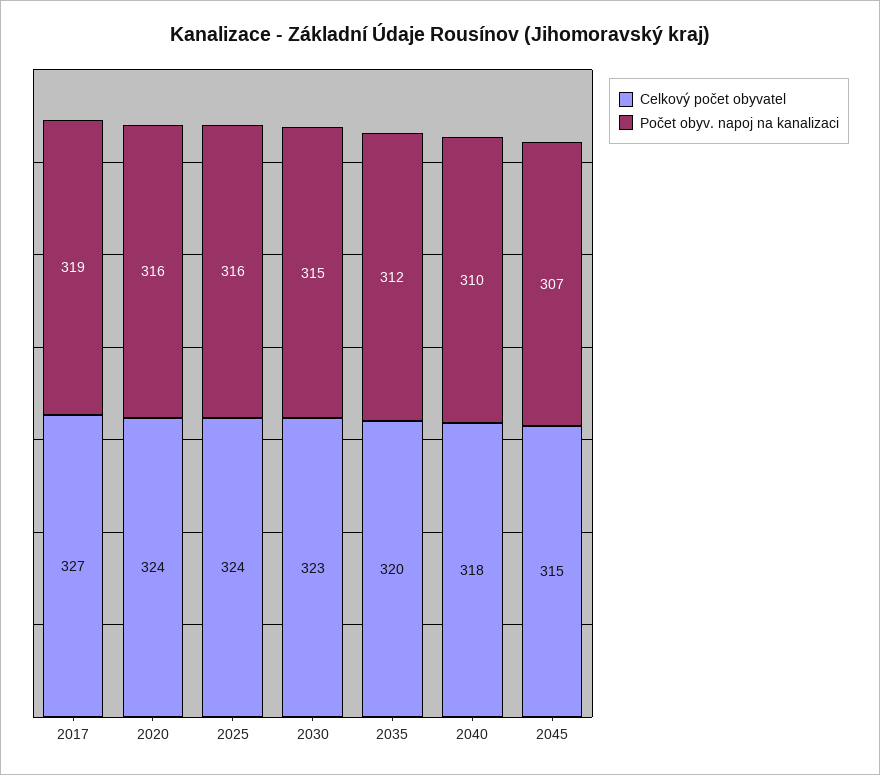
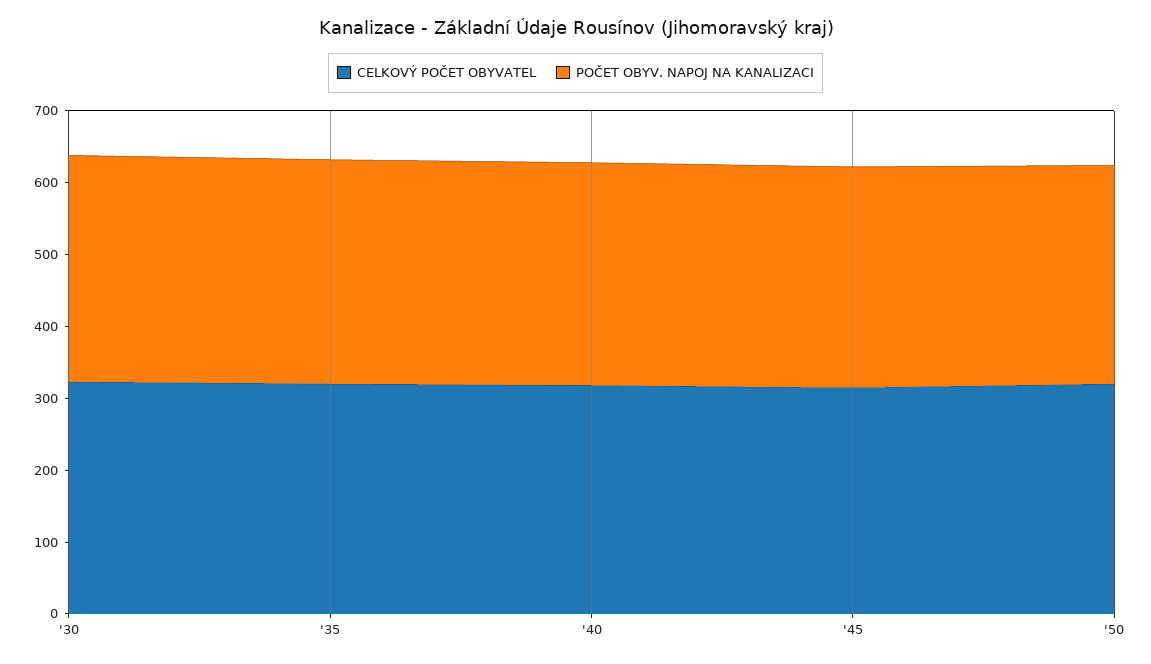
Celkový počet obyvatel, 2017: 327 -> none
Počet obyv. napoj na kanalizaci, 2017: 319 -> none
Celkový počet obyvatel, 2020: 324 -> none
Počet obyv. napoj na kanalizaci, 2020: 316 -> none
Celkový počet obyvatel, 2025: 324 -> none
Počet obyv. napoj na kanalizaci, 2025: 316 -> none
Celkový počet obyvatel, '50: none -> 320
Počet obyv. napoj na kanalizaci, '50: none -> 300

